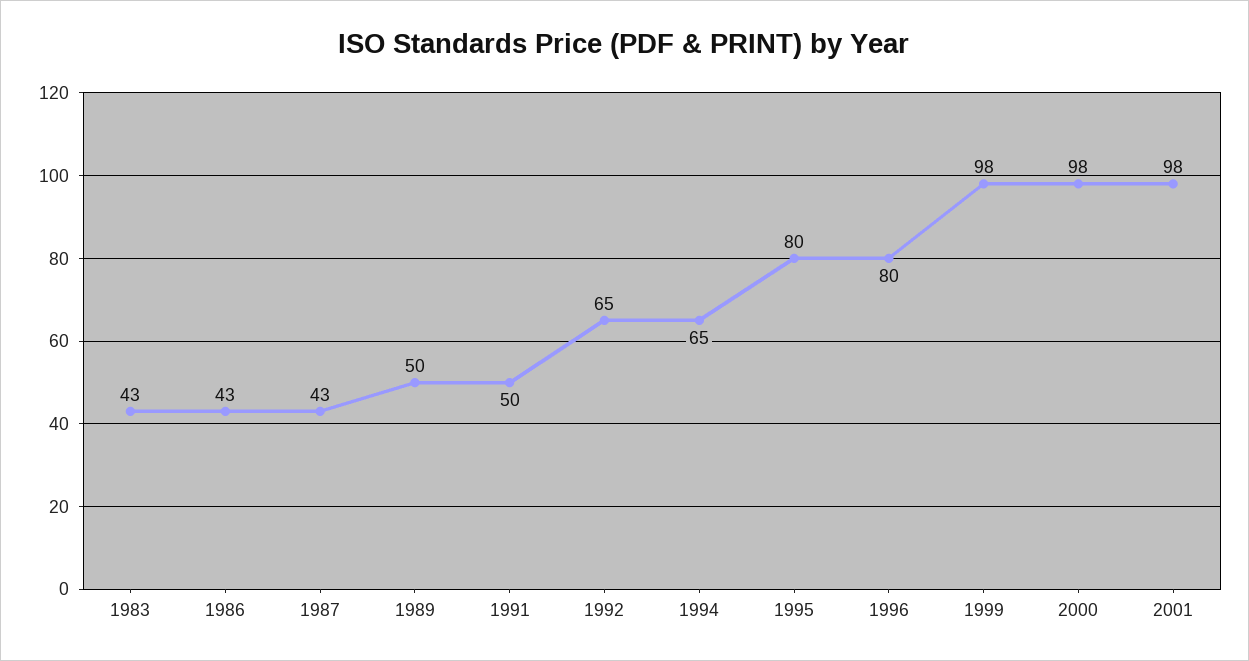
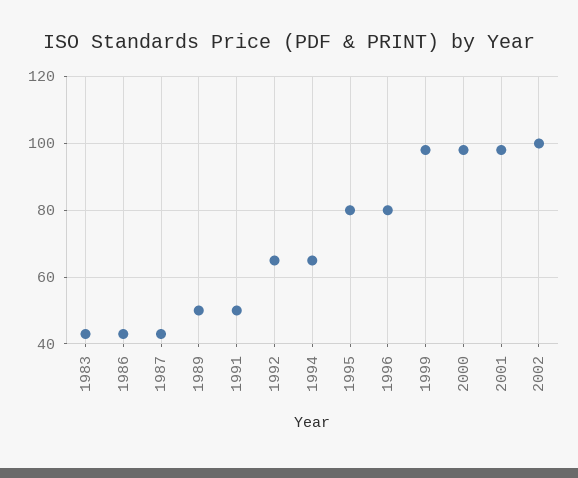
2002: none -> 100

